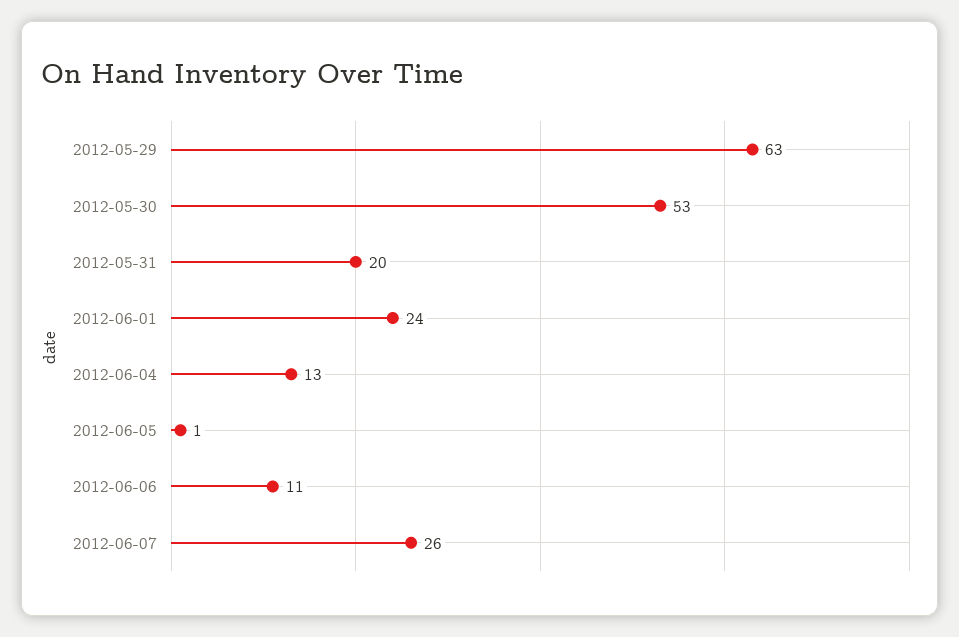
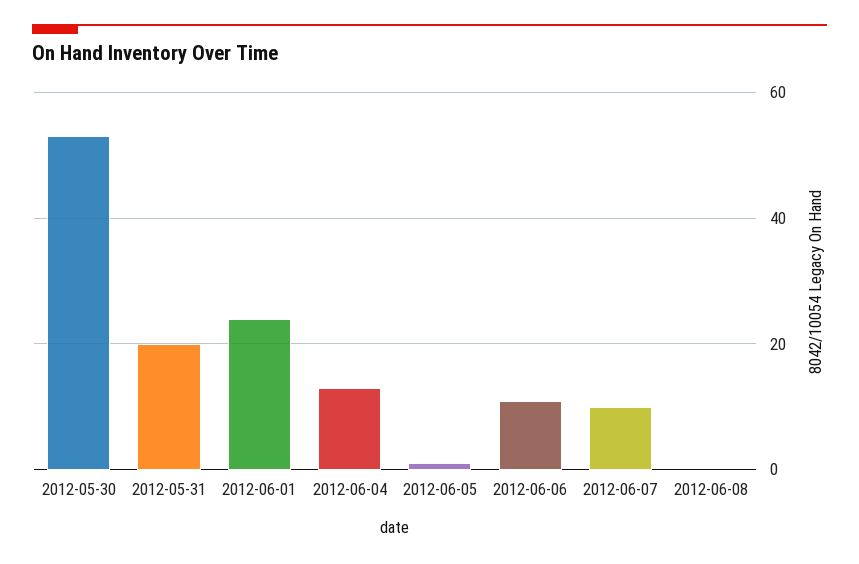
2012-05-29: 63 -> none
2012-06-07: 26 -> 10
2012-06-08: none -> 0

